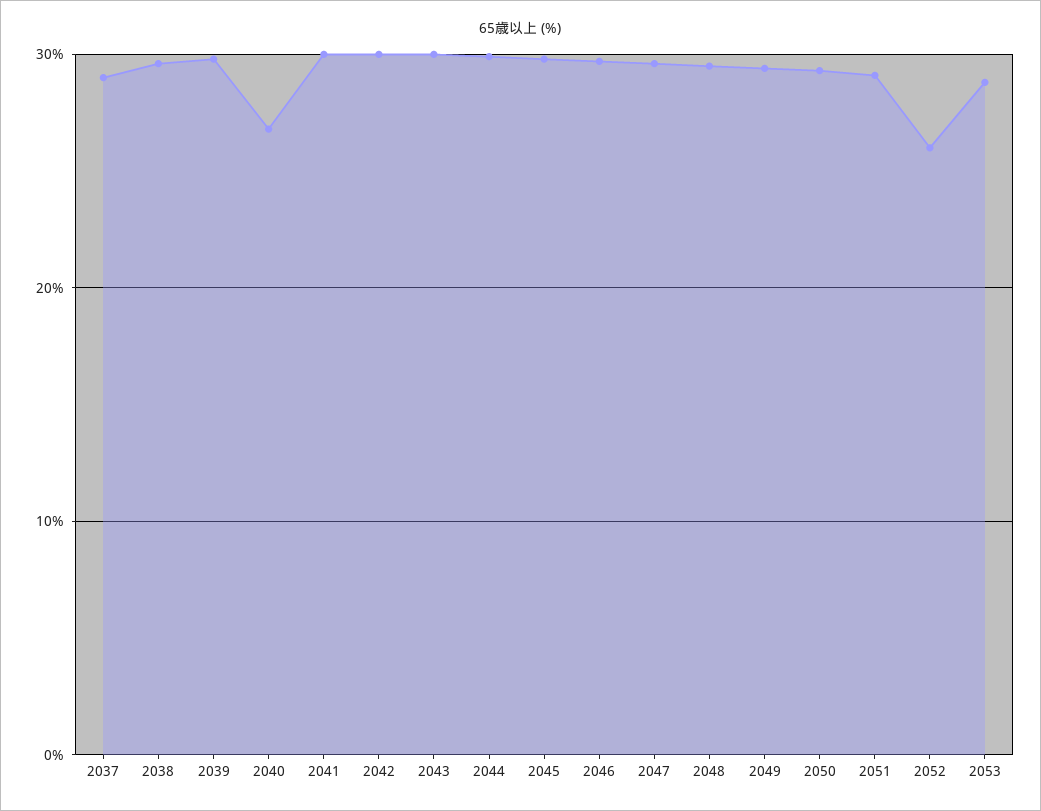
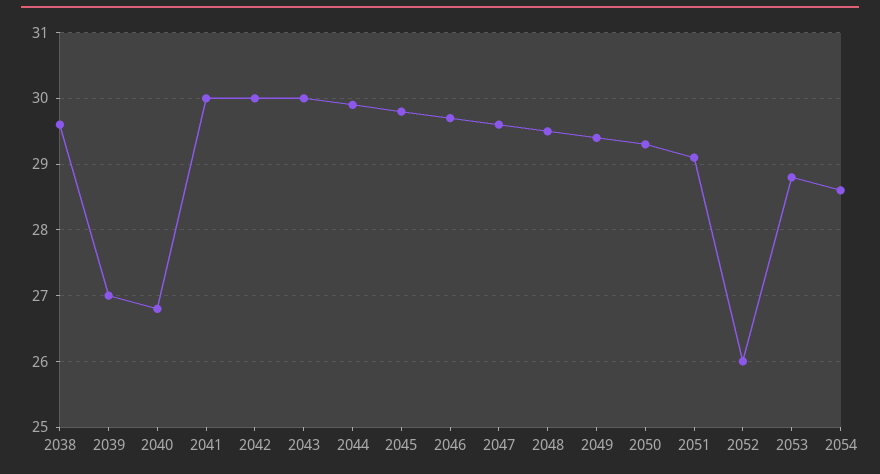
2037: 29 -> none
2039: 30 -> 27
2054: none -> 28.6

